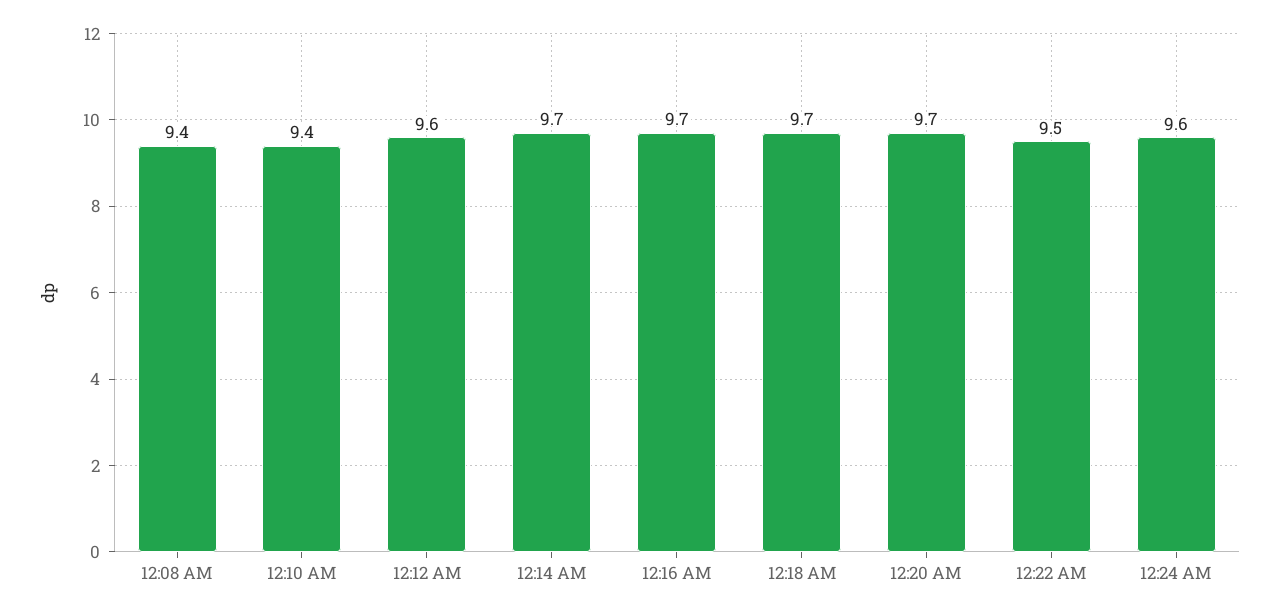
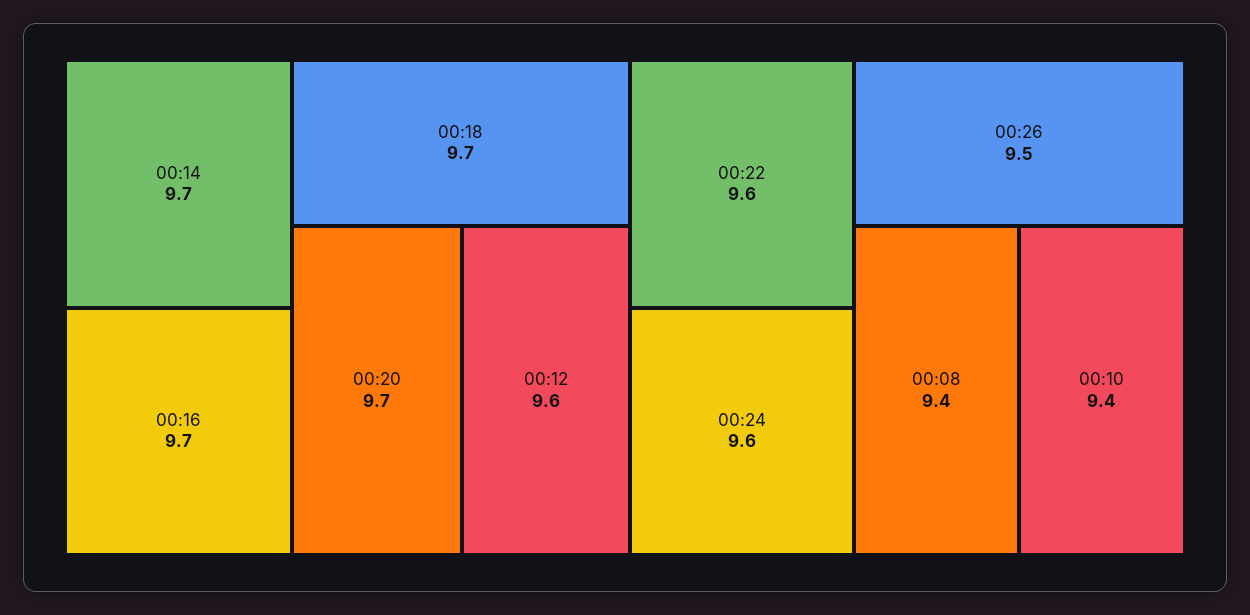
12:22 AM: 9.5 -> 9.6
00:26: none -> 9.5

